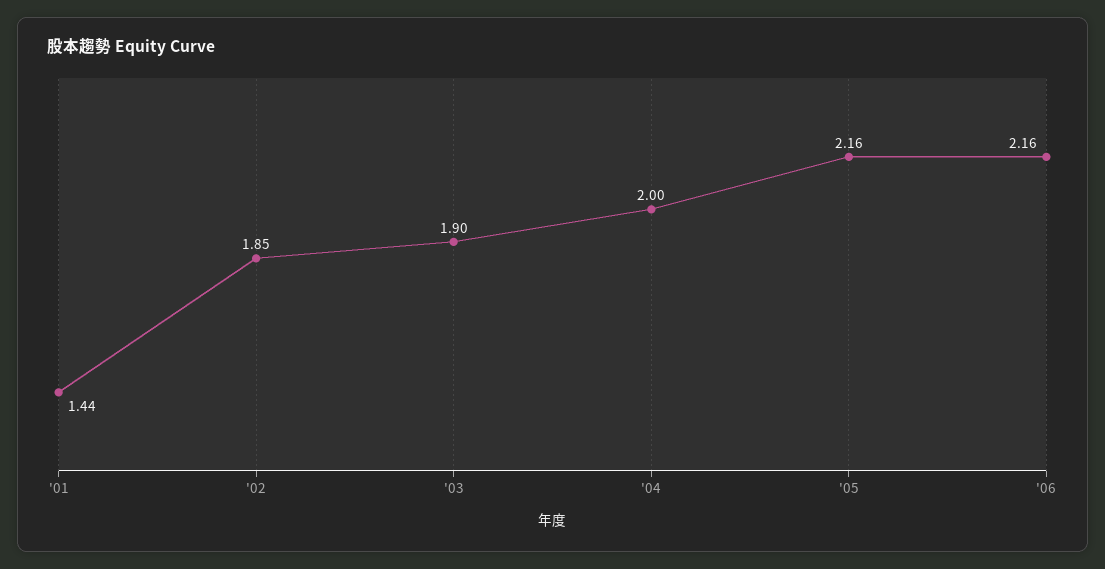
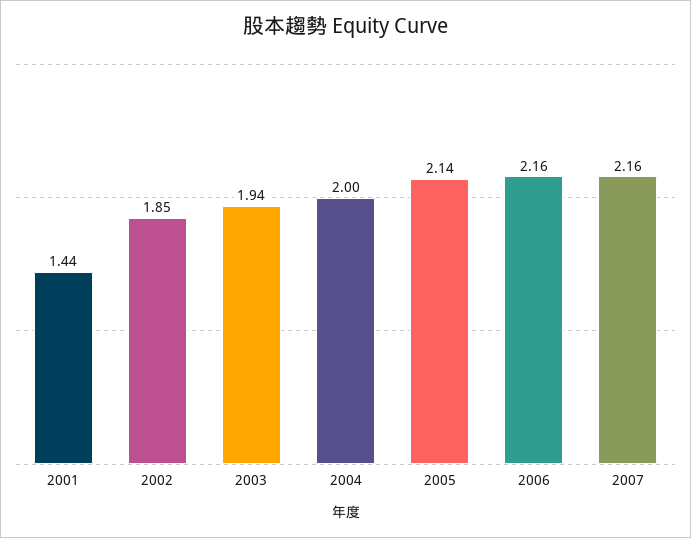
'03: 1.9 -> 1.94
'05: 2.16 -> 2.14
2007: none -> 2.16

